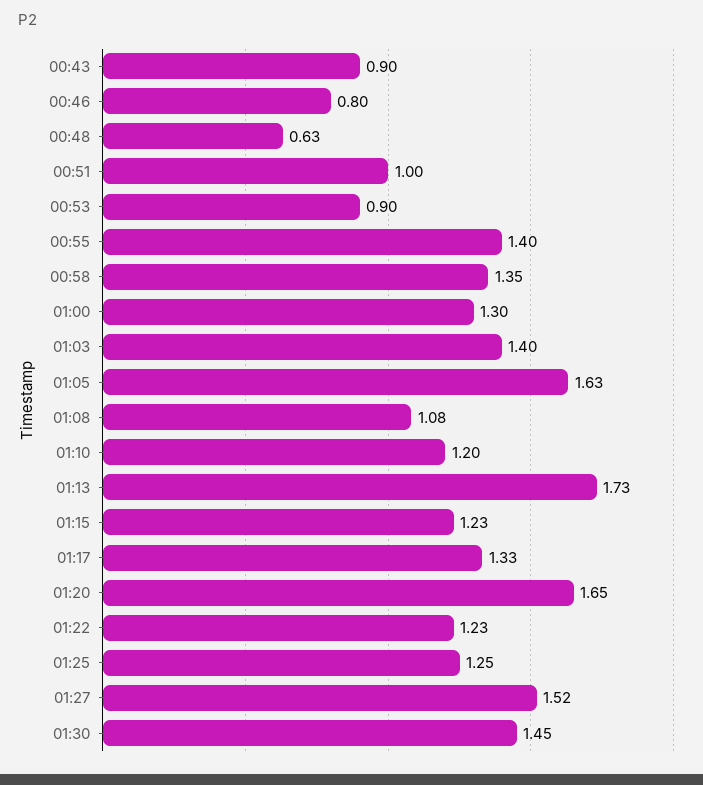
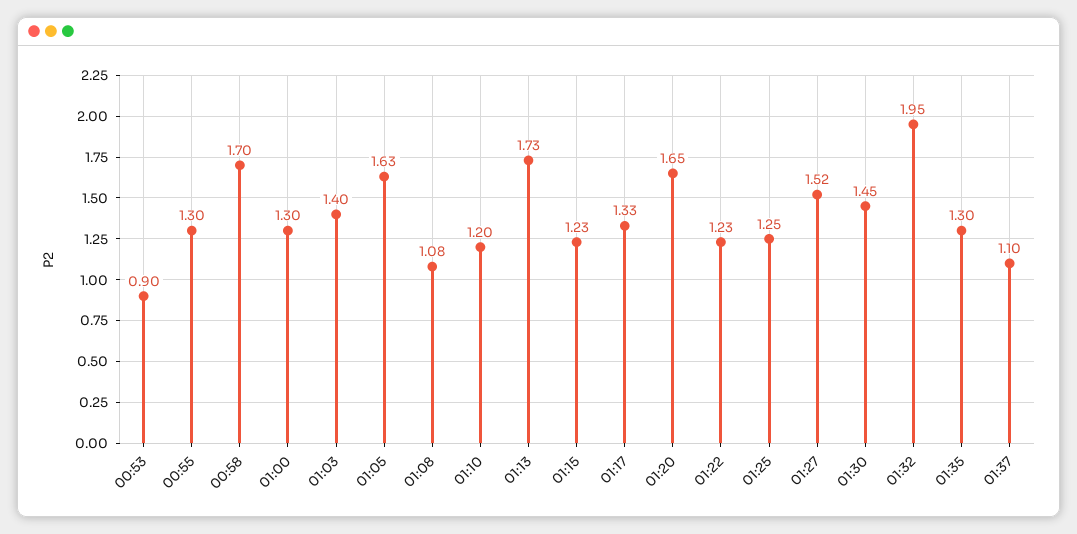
00:43: 0.9 -> none
00:46: 0.8 -> none
00:48: 0.63 -> none
00:51: 1 -> none
00:55: 1.4 -> 1.3
00:58: 1.35 -> 1.7
01:32: none -> 1.95
01:35: none -> 1.3
01:37: none -> 1.1

